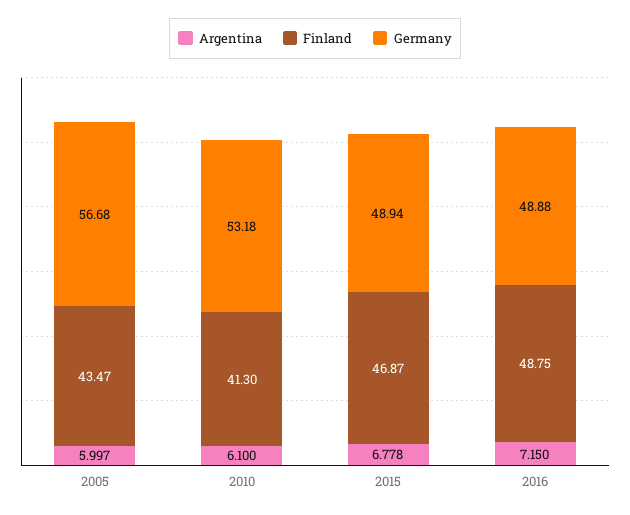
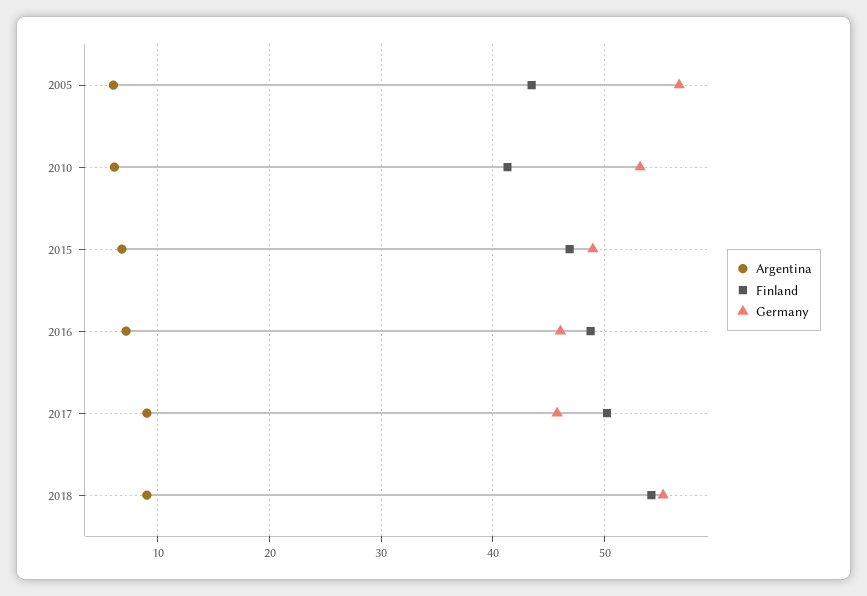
Germany, 2016: 48.88 -> 46
Argentina, 2017: none -> 9
Finland, 2017: none -> 50
Germany, 2017: none -> 46
Argentina, 2018: none -> 9
Finland, 2018: none -> 54
Germany, 2018: none -> 55

